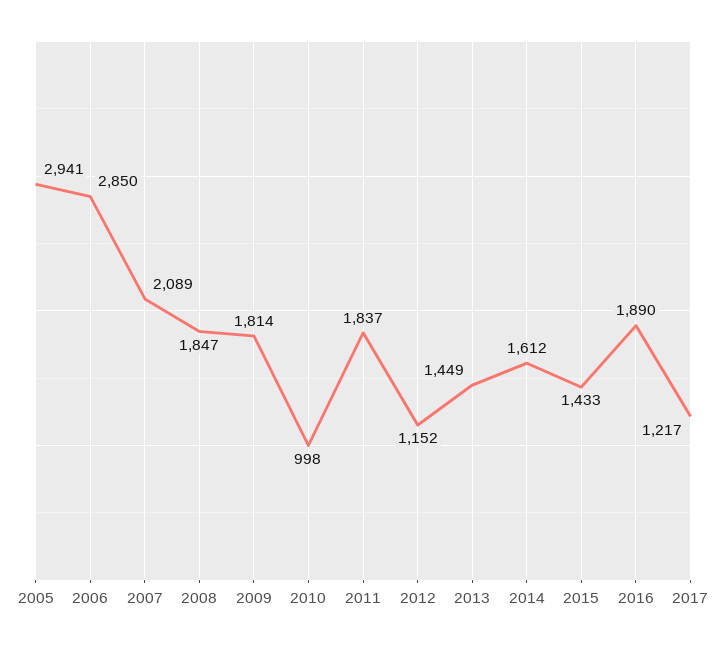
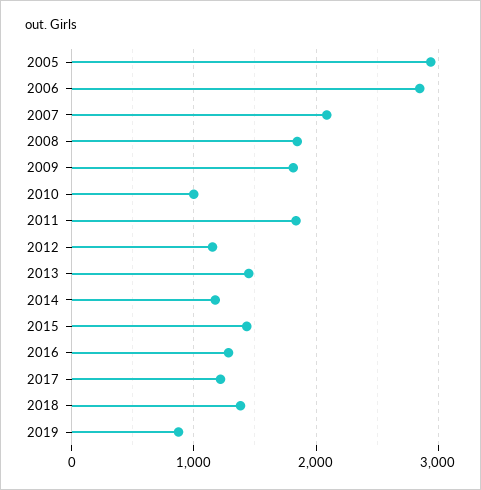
2014: 1612 -> 1200
2016: 1890 -> 1300
2018: none -> 1400
2019: none -> 900

